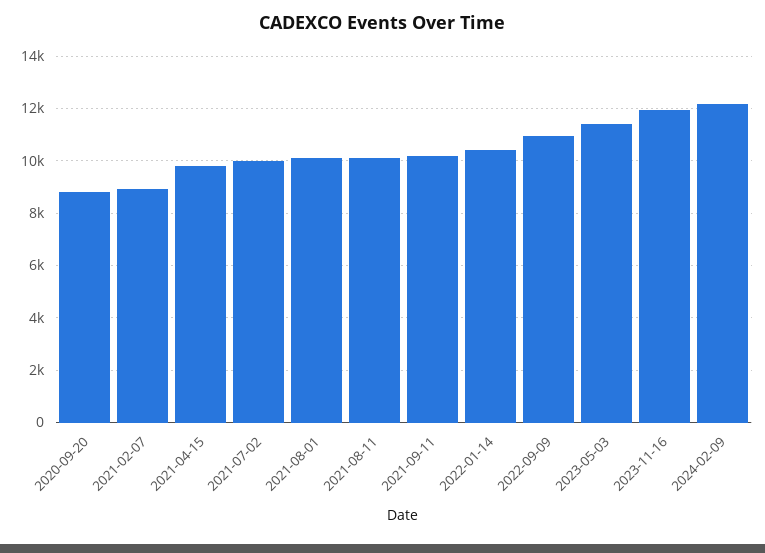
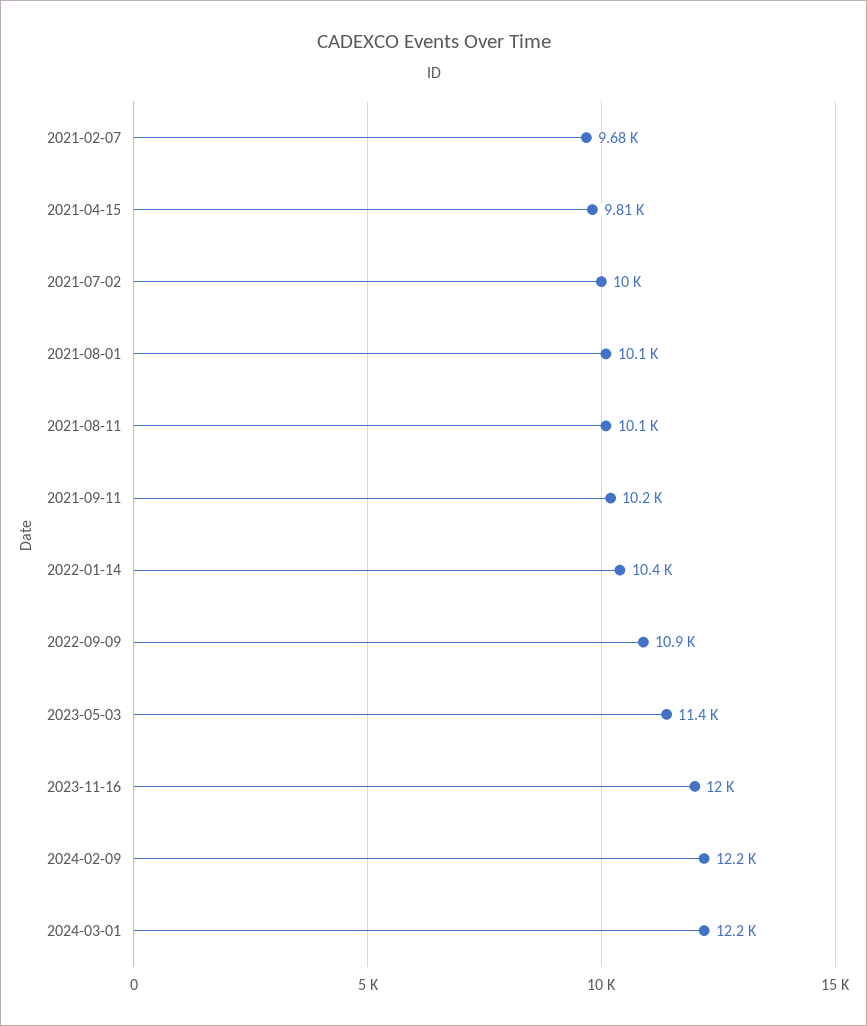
2020-09-20: 8750 -> none
2021-02-07: 9000 -> 9680
2024-03-01: none -> 12200

